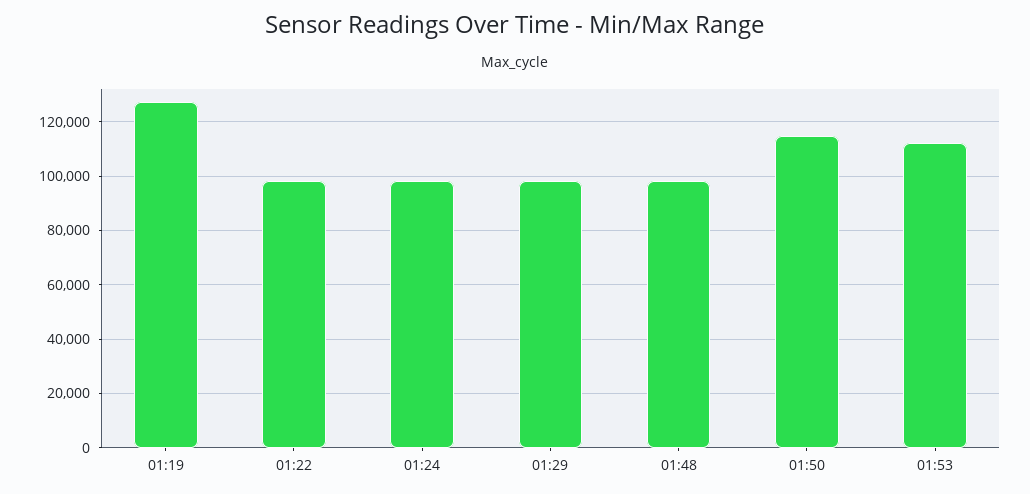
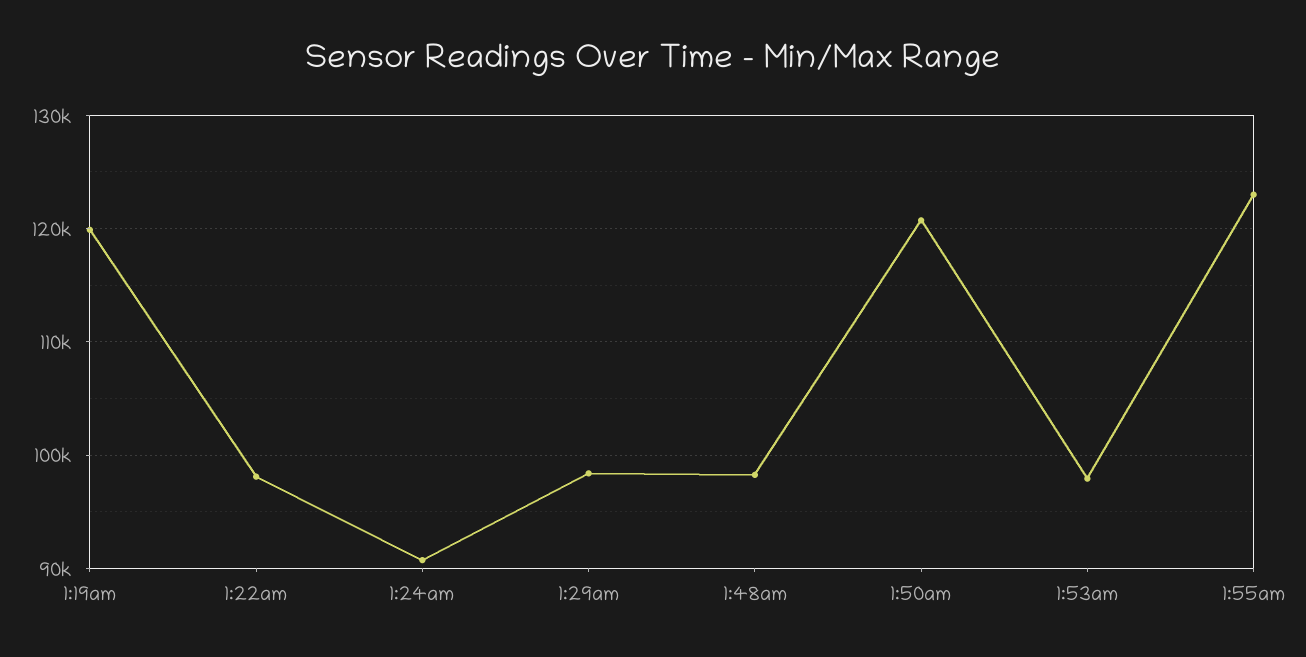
01:19: 127500 -> 120000
01:24: 97500 -> 91000
01:50: 115000 -> 121000
01:53: 112500 -> 98000
1:55am: none -> 123000

